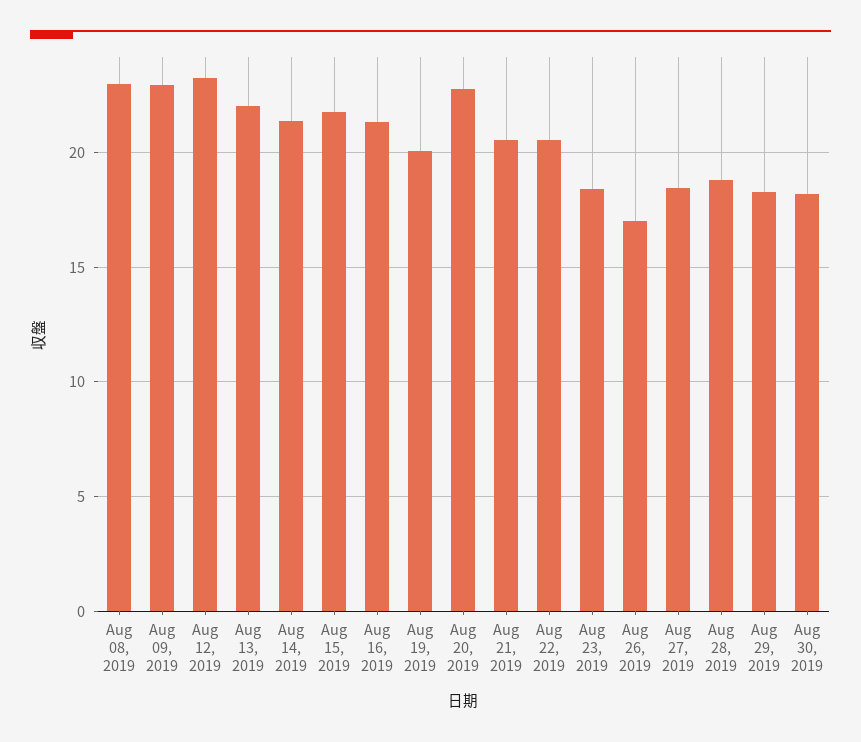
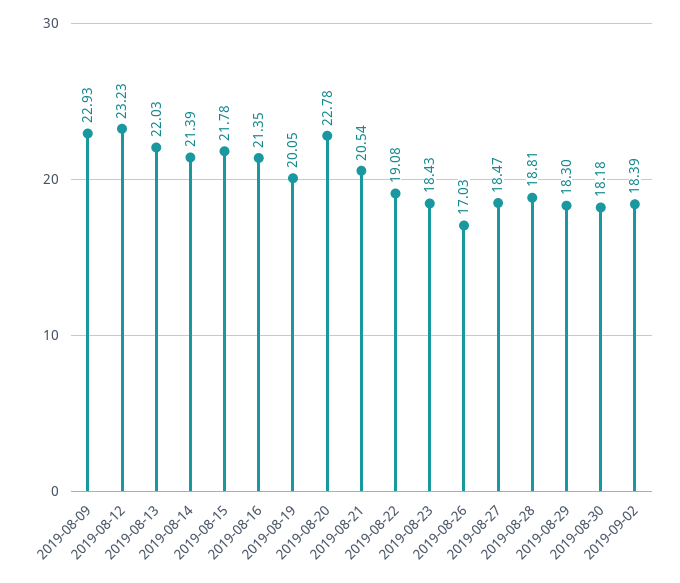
Aug 08, 2019: 23 -> none
Aug 22, 2019: 20.5 -> 19.08
2019-09-02: none -> 18.39

